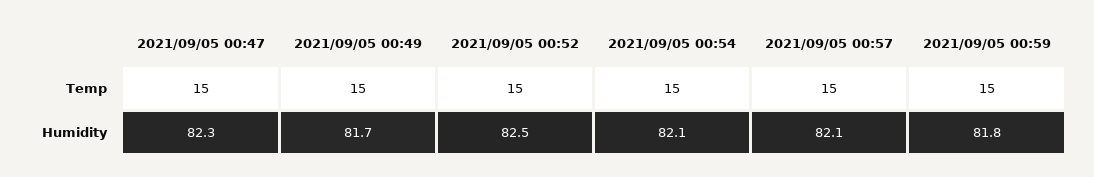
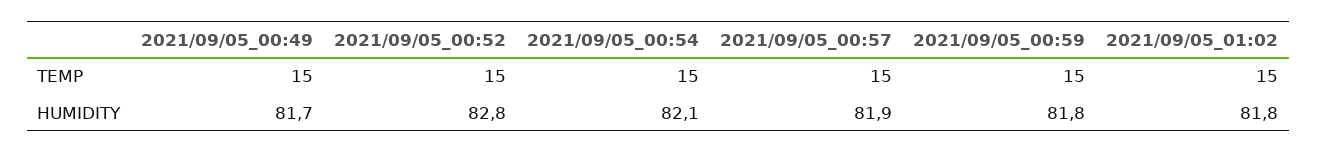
2021/09/05 00:47, Temp: 15 -> none
2021/09/05 00:47, Humidity: 82.3 -> none
2021/09/05 00:52, Humidity: 82.5 -> 82.8
2021/09/05 00:57, Humidity: 82.1 -> 81.9
2021/09/05_01:02, Temp: none -> 15
2021/09/05_01:02, Humidity: none -> 81.8

